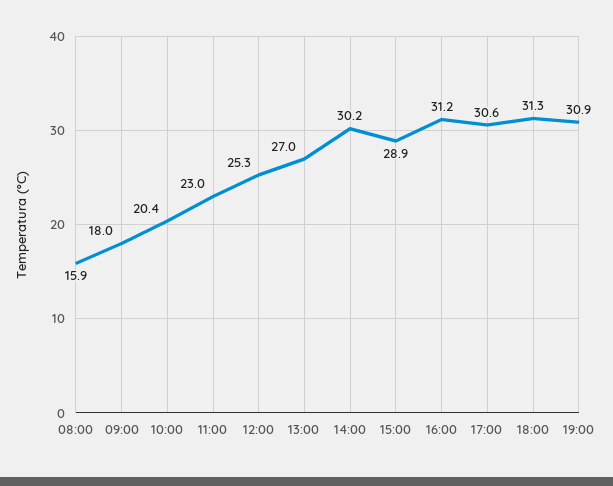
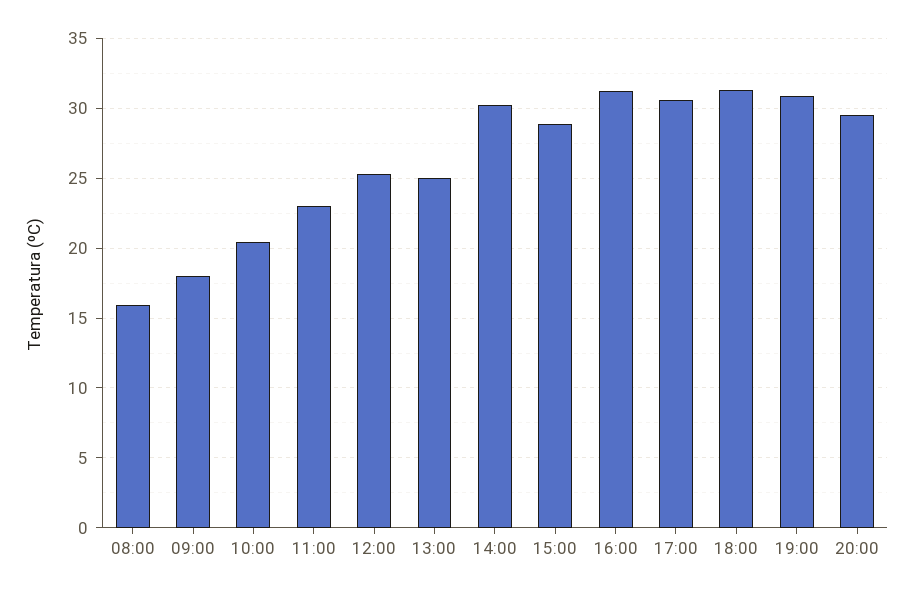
13:00: 27 -> 25
20:00: none -> 29.5

